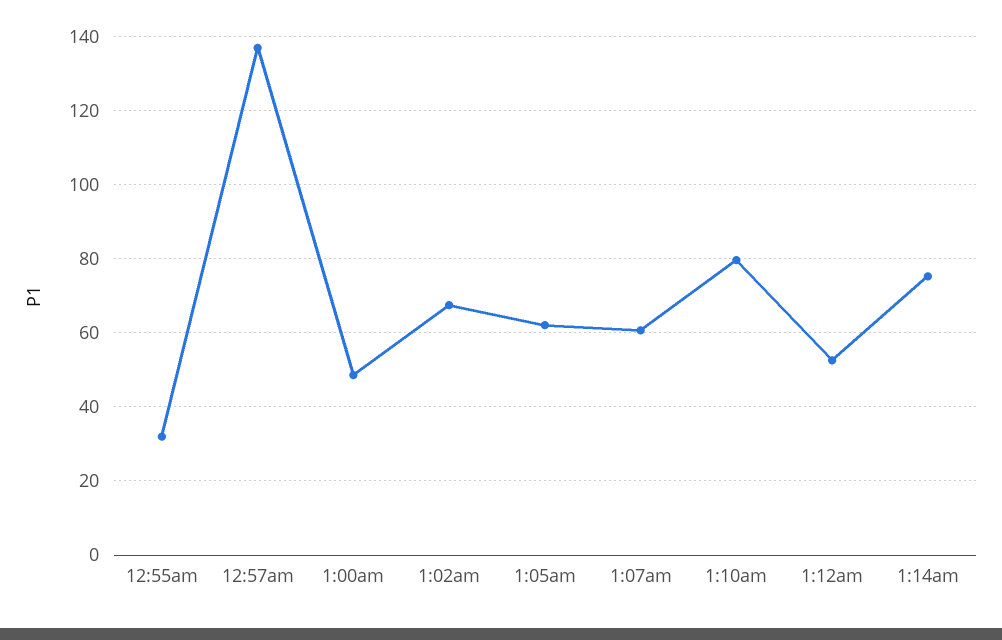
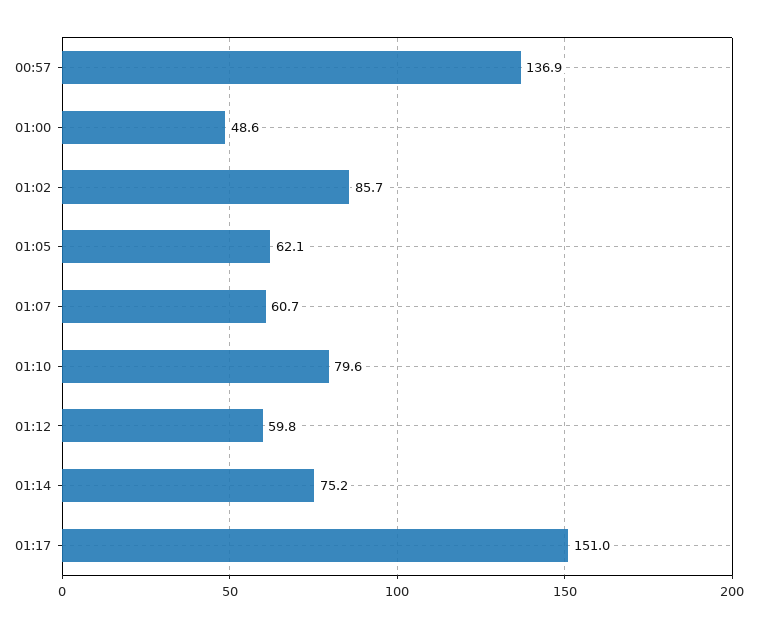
12:55am: 32 -> none
1:02am: 68 -> 85.7
1:12am: 52 -> 59.8
01:17: none -> 151

